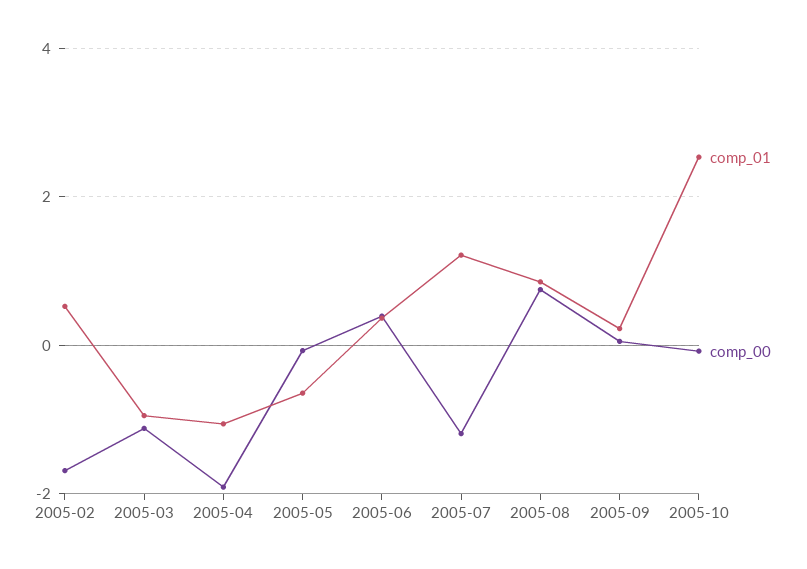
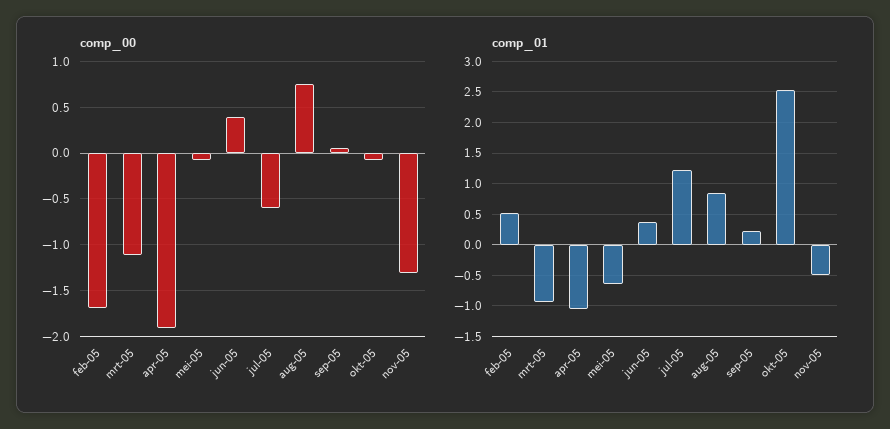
comp_00, 2005-07: -1.2 -> -0.6
comp_00, nov-05: none -> -1.3
comp_01, nov-05: none -> -0.5

